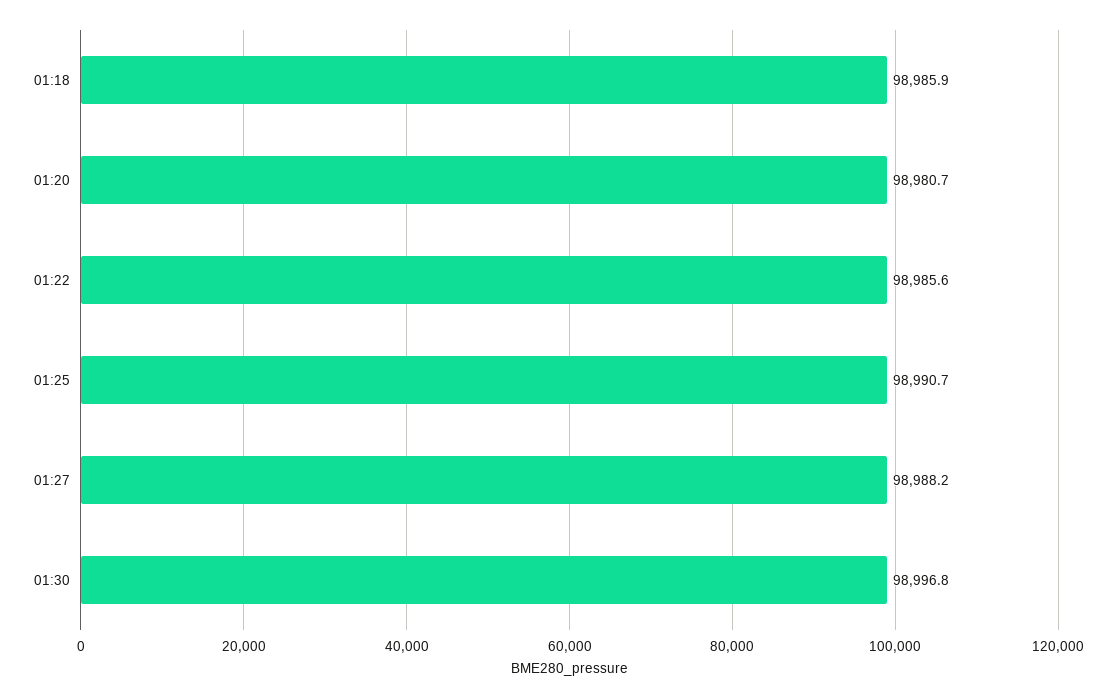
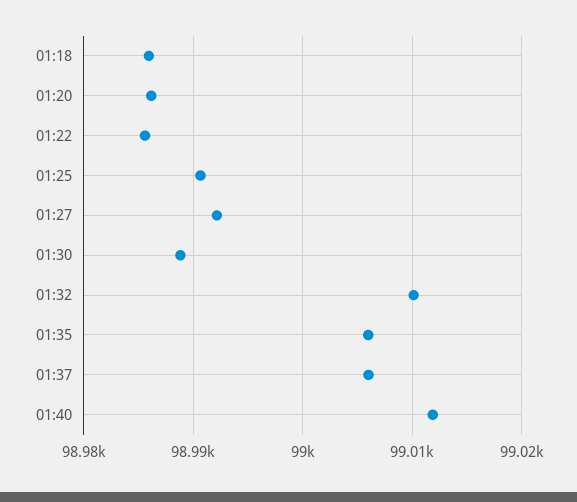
01:20: 98980.7 -> 98986
01:27: 98988.2 -> 98992
01:30: 98996.8 -> 98989
01:32: none -> 99010
01:35: none -> 99006
01:37: none -> 99006
01:40: none -> 99012

